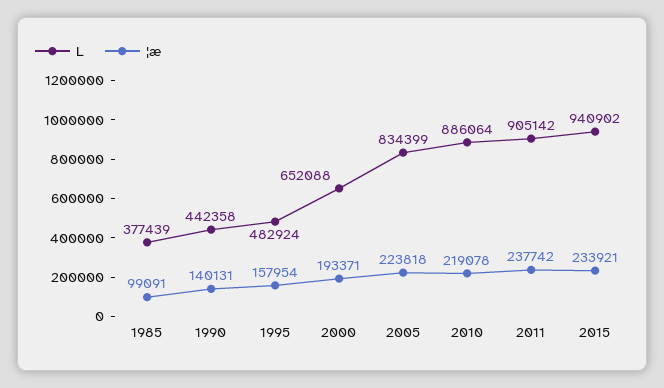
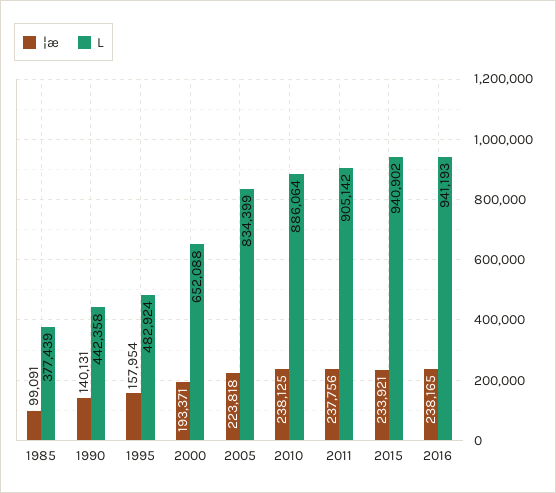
¦æ, 2010: 219078 -> 238125
¦æ, 2011: 237742 -> 237756
¦æ, 2016: none -> 238165
L, 2016: none -> 941193

